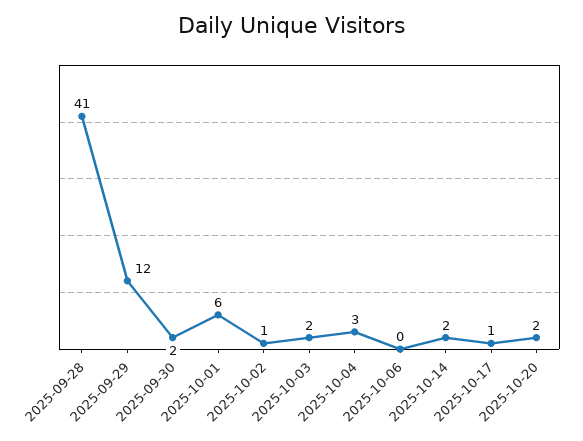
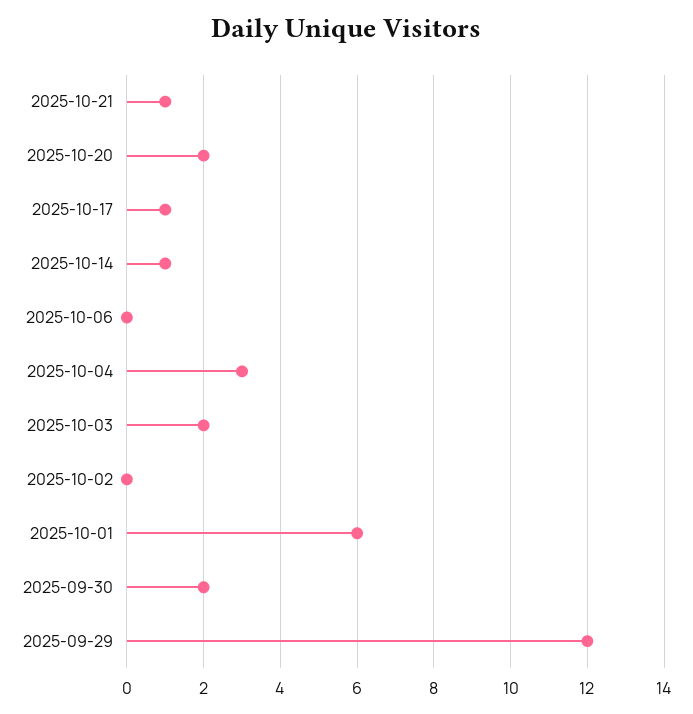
2025-09-28: 41 -> none
2025-10-02: 1 -> 0
2025-10-14: 2 -> 1
2025-10-21: none -> 1

